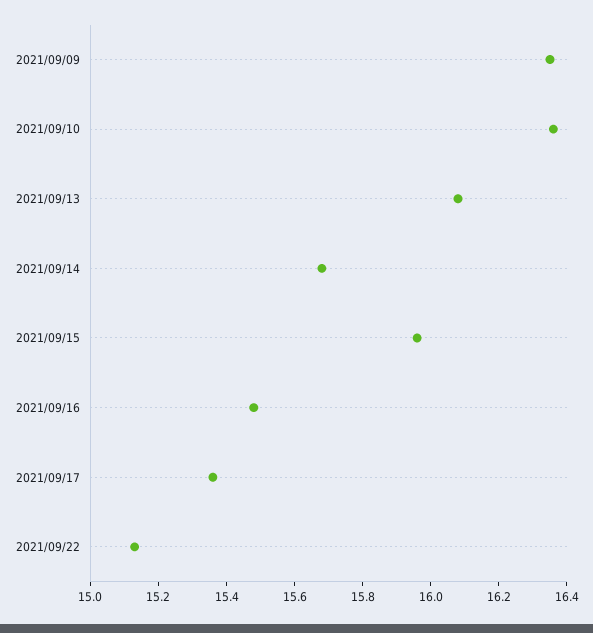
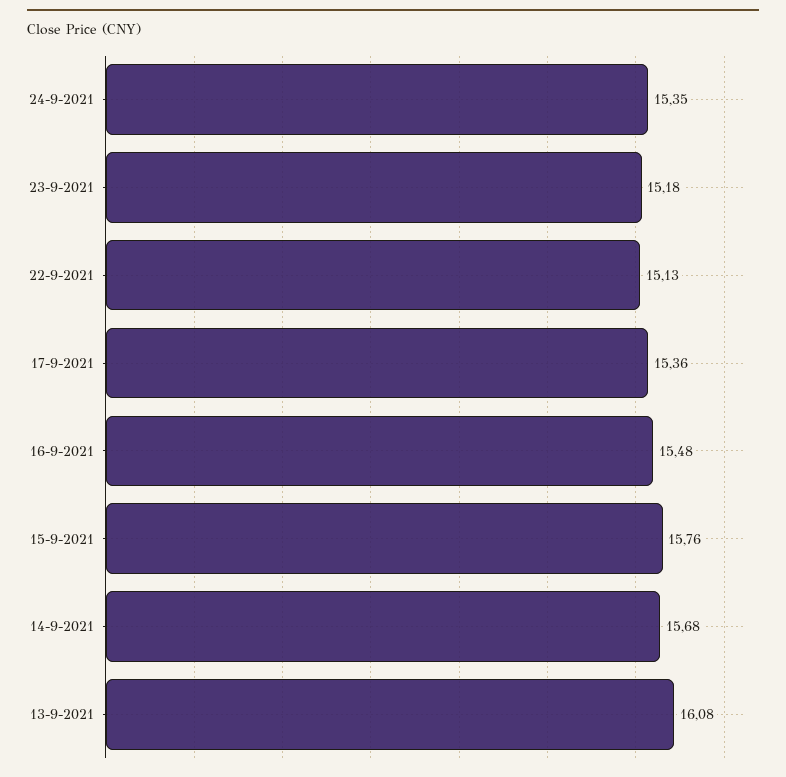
2021/09/09: 16.35 -> none
2021/09/10: 16.35 -> none
2021/09/15: 15.95 -> 15.76
24-9-2021: none -> 15.35
23-9-2021: none -> 15.18

